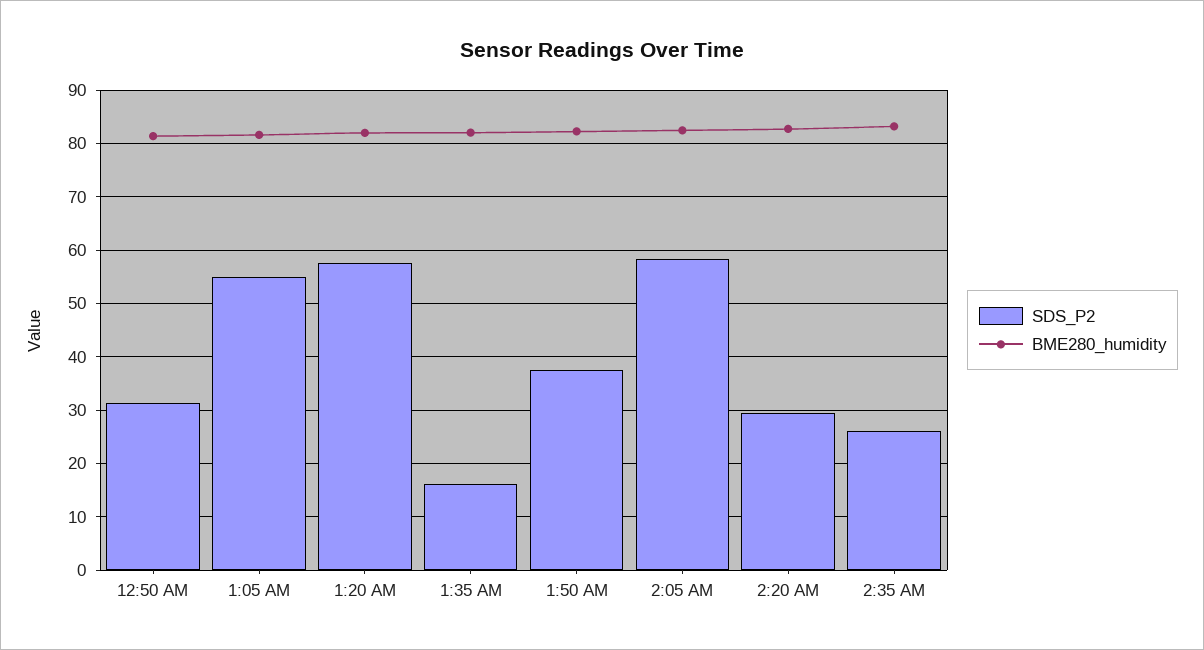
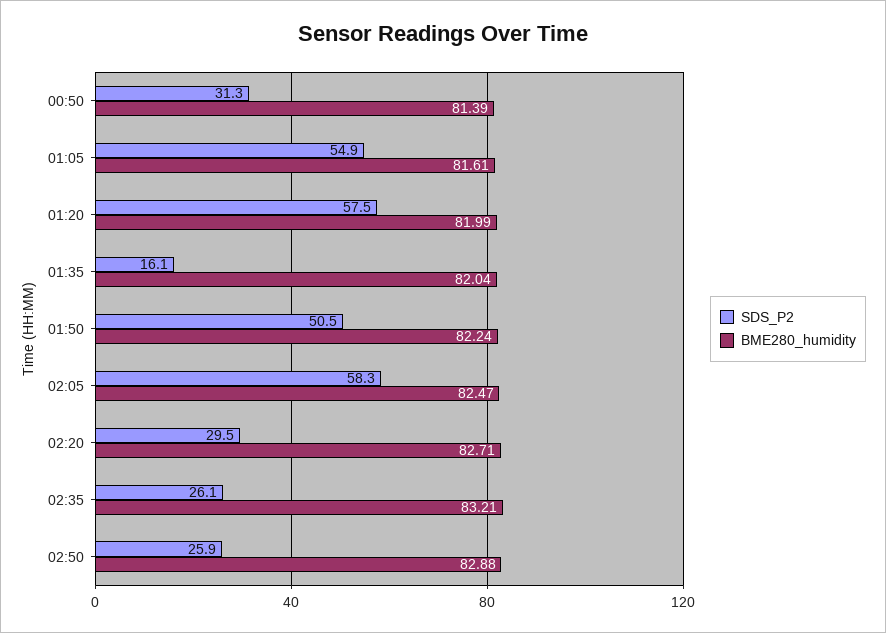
SDS_P2, 1:50 AM: 38 -> 50.5
SDS_P2, 02:50: none -> 25.9
BME280_humidity, 02:50: none -> 82.88

